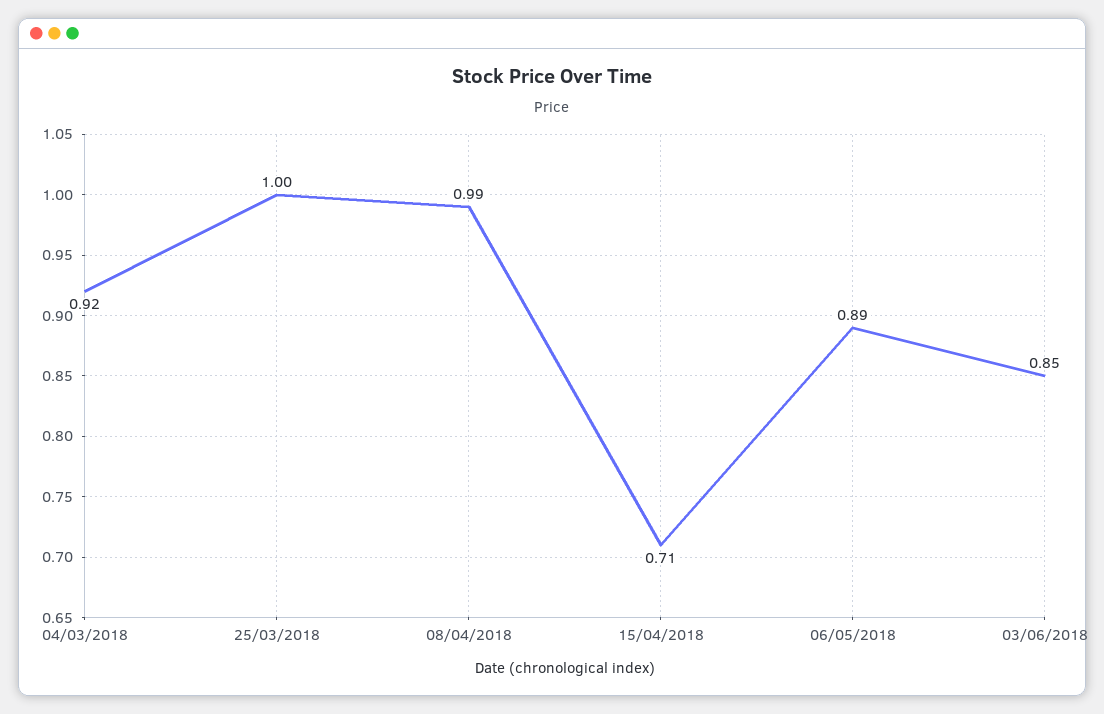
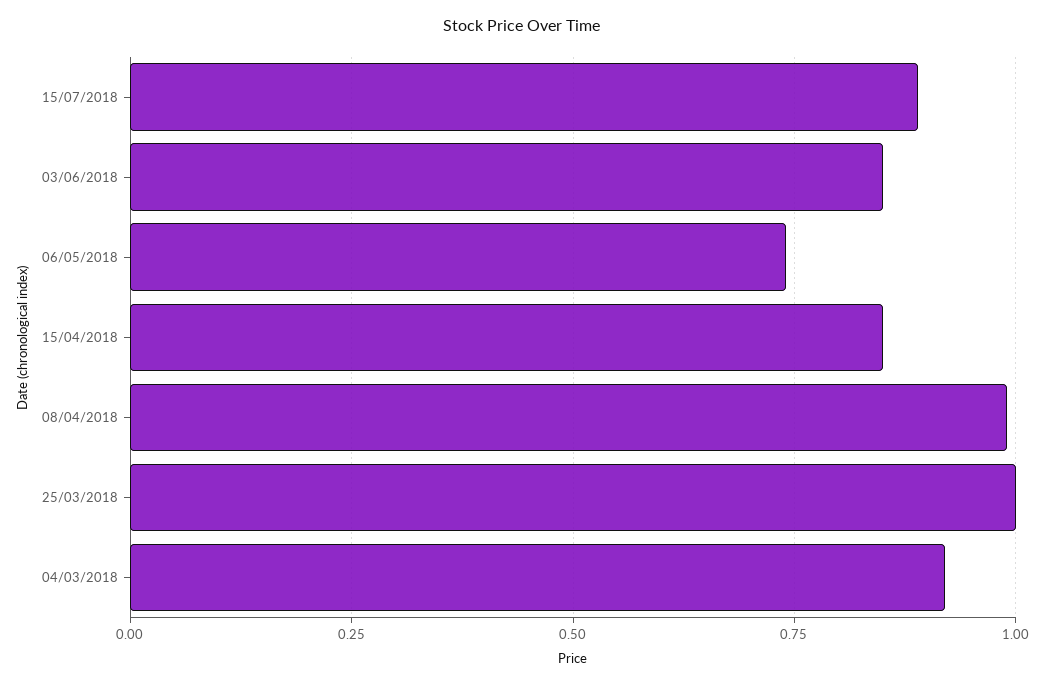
15/04/2018: 0.71 -> 0.85
06/05/2018: 0.89 -> 0.75
15/07/2018: none -> 0.9

